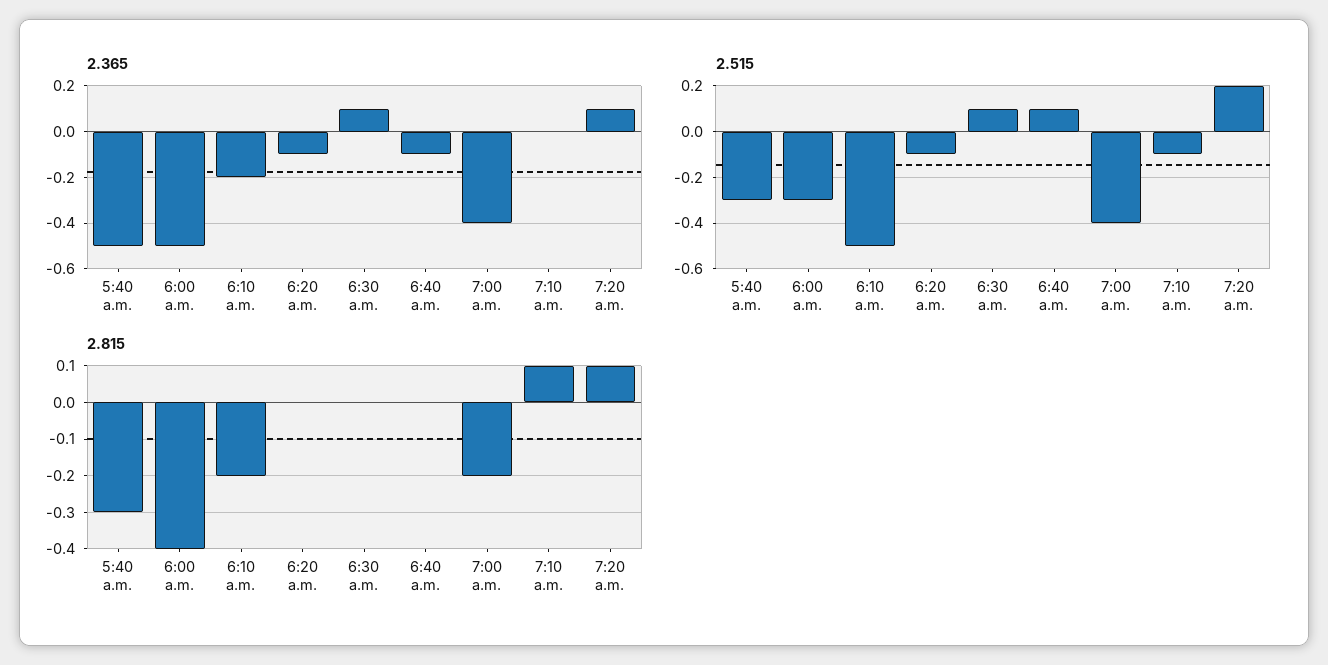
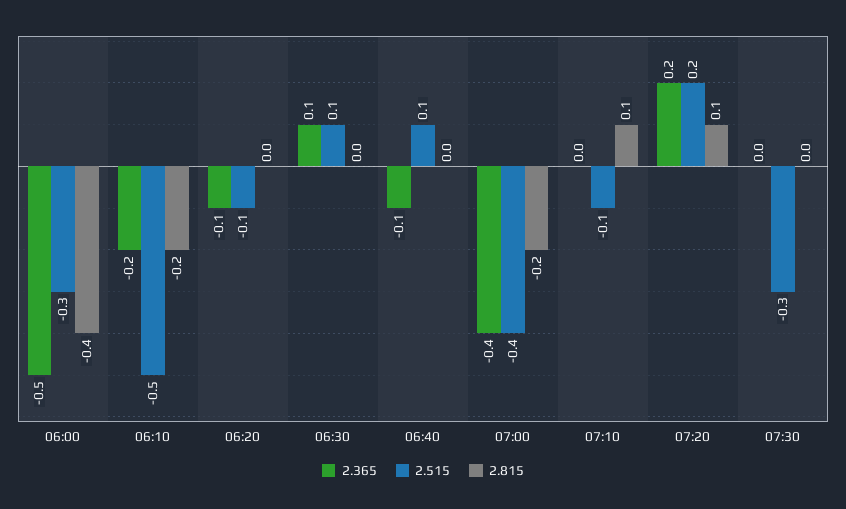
2.365, 5:40 a.m.: -0.5 -> none
2.365, 7:20 a.m.: 0.1 -> 0.2
2.515, 5:40 a.m.: -0.3 -> none
2.815, 5:40 a.m.: -0.3 -> none
2.365, 07:30: none -> 0
2.515, 07:30: none -> -0.3
2.815, 07:30: none -> 0

